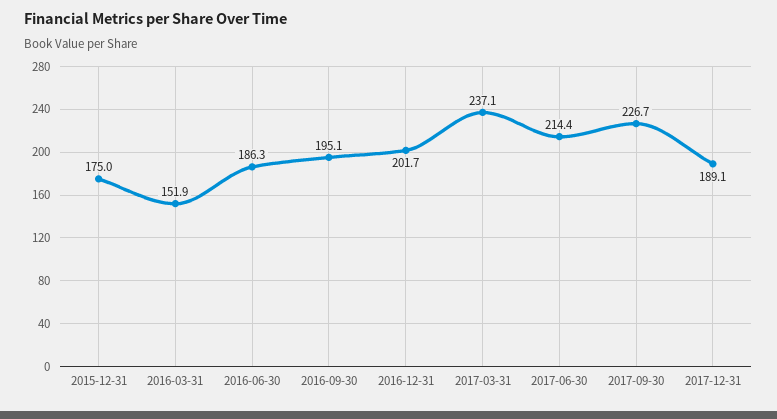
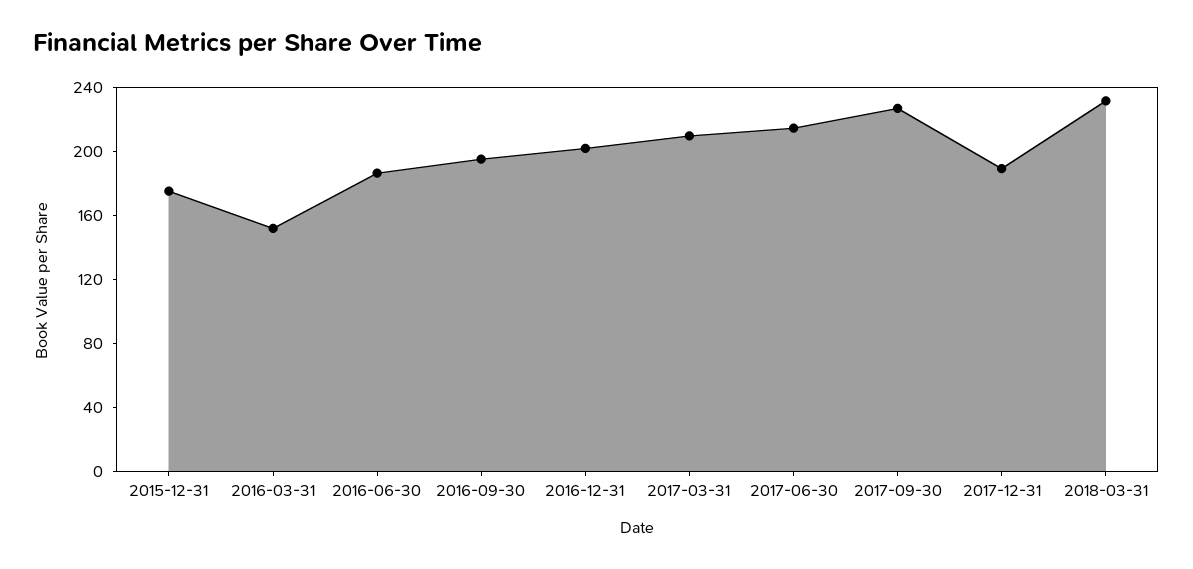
2017-03-31: 237.1 -> 210
2018-03-31: none -> 230

